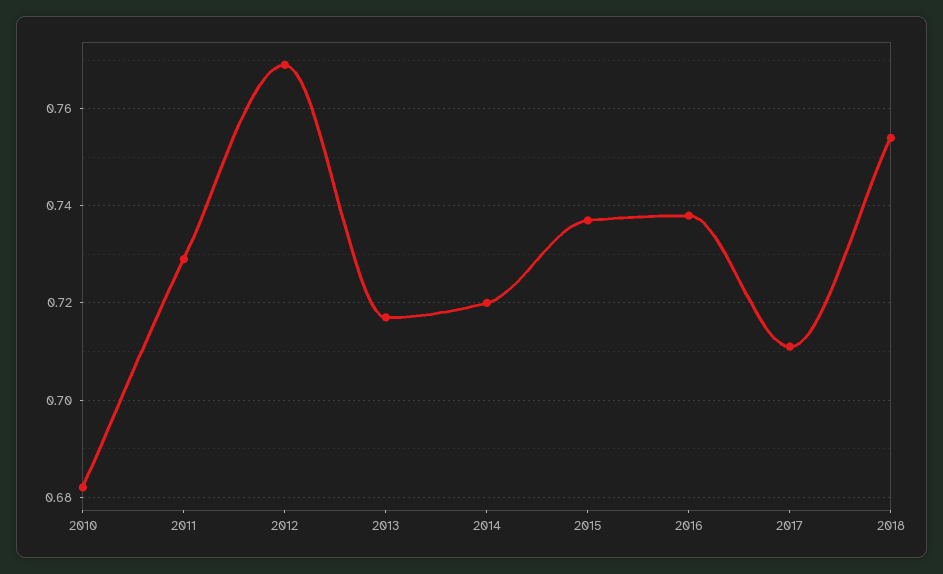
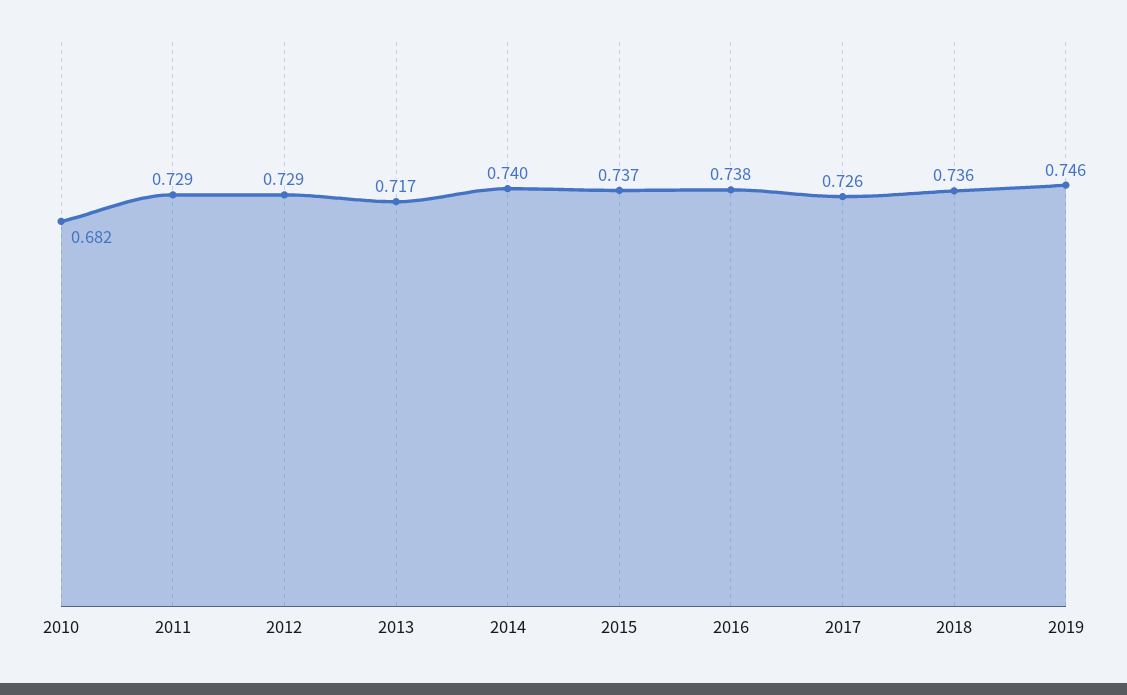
2012: 0.77 -> 0.729
2014: 0.72 -> 0.74
2017: 0.71 -> 0.726
2018: 0.755 -> 0.736
2019: none -> 0.746

